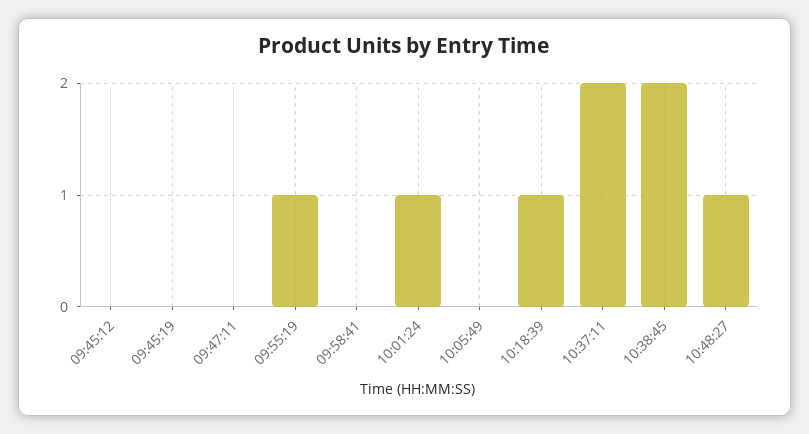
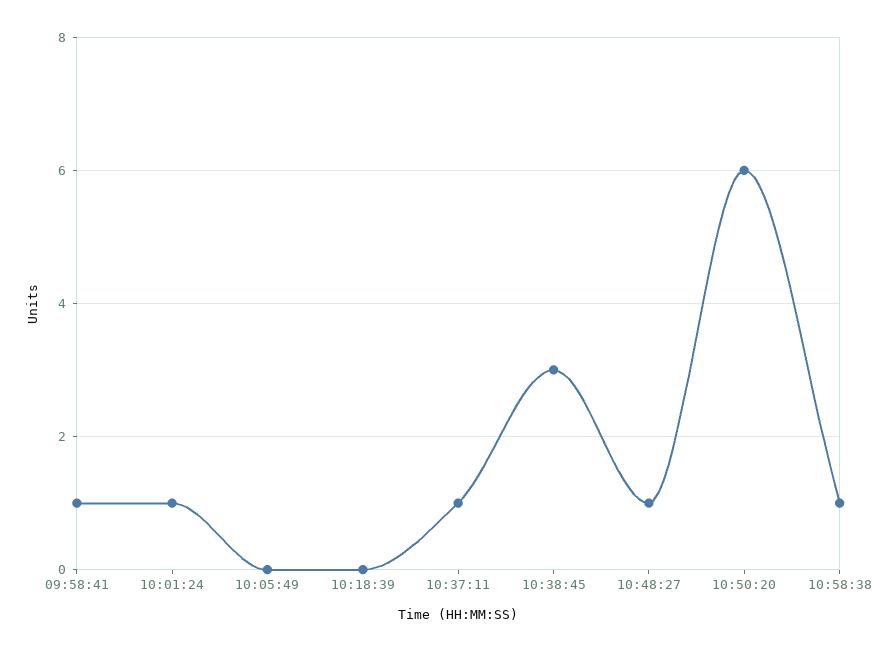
09:45:12: 0 -> none
09:45:19: 0 -> none
09:47:11: 0 -> none
09:55:19: 1 -> none
09:58:41: 0 -> 1
10:18:39: 1 -> 0
10:37:11: 2 -> 1
10:38:45: 2 -> 3
10:50:20: none -> 6
10:58:38: none -> 1

